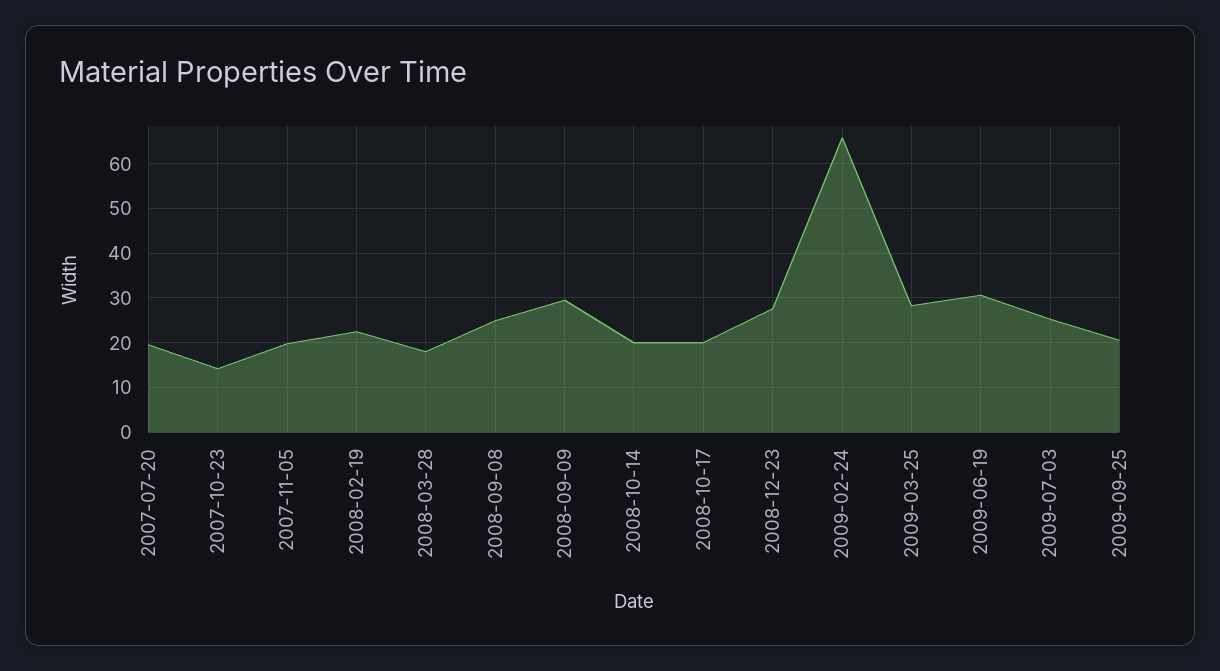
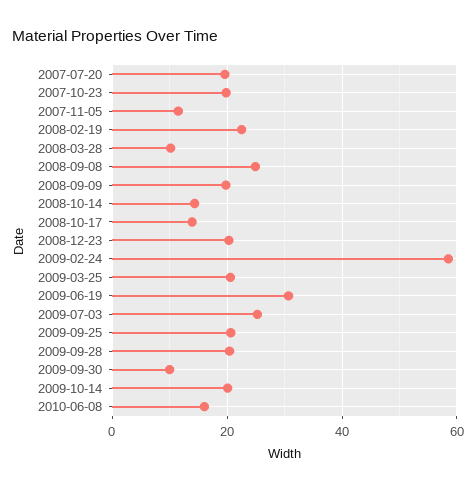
2007-10-23: 14 -> 20
2007-11-05: 20 -> 12
2008-03-28: 18 -> 10
2008-09-09: 30 -> 20
2008-10-14: 20 -> 14
2008-10-17: 20 -> 14
2008-12-23: 28 -> 20
2009-02-24: 66 -> 58
2009-03-25: 28 -> 20
2009-09-28: none -> 20
2009-09-30: none -> 10
2009-10-14: none -> 20
2010-06-08: none -> 16

